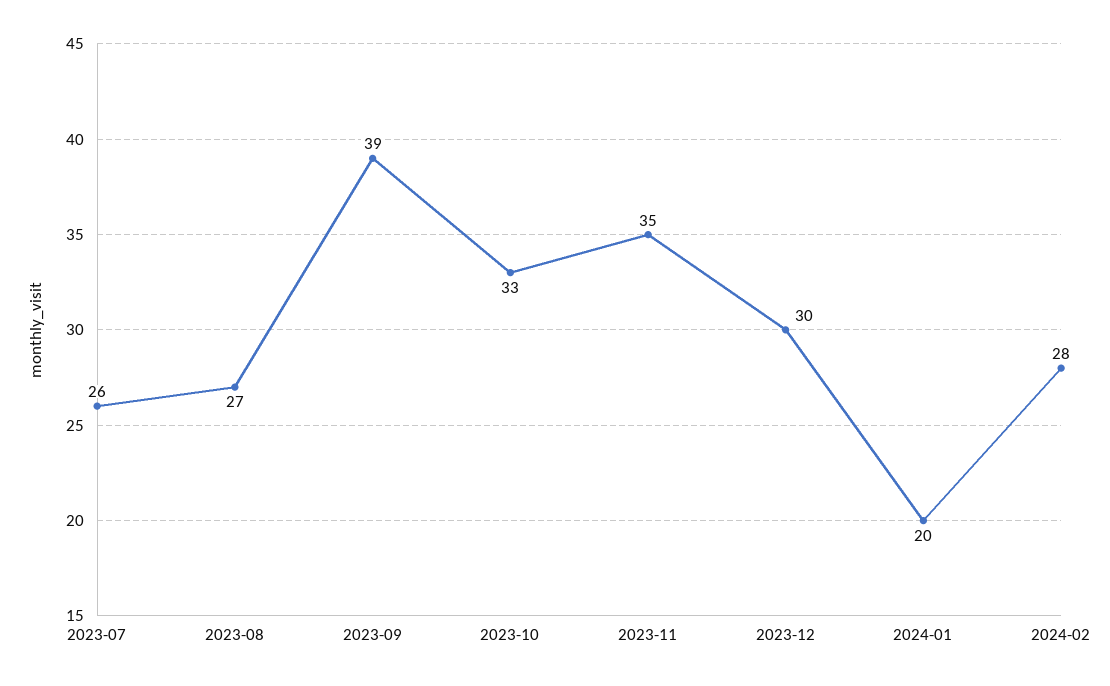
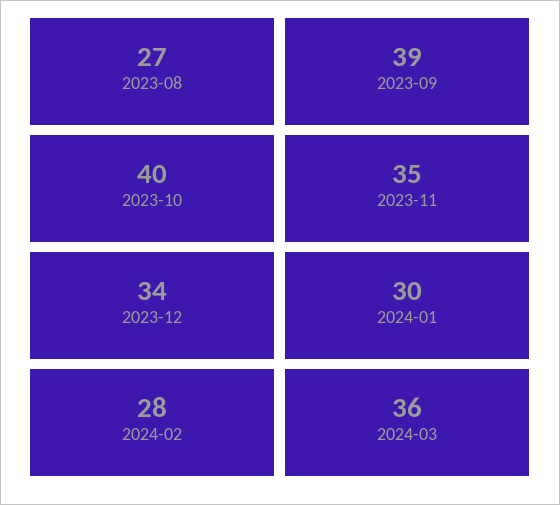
2023-07: 26 -> none
2023-10: 33 -> 40
2023-12: 30 -> 34
2024-01: 20 -> 30
2024-03: none -> 36

